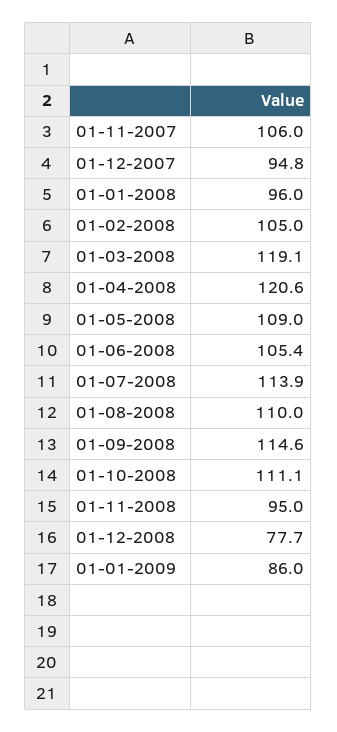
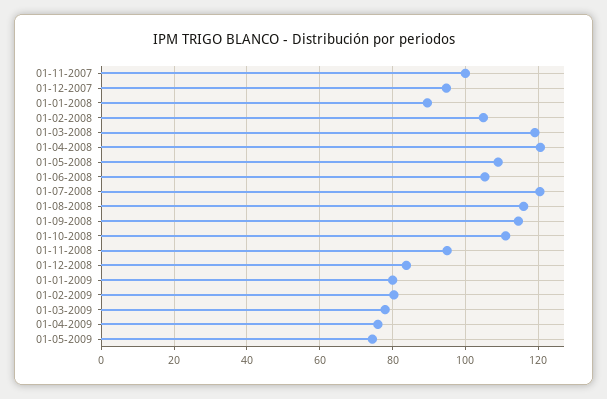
01-11-2007: 106 -> 100
01-01-2008: 96 -> 90
01-07-2008: 113.9 -> 120
01-08-2008: 110 -> 116
01-12-2008: 77.7 -> 84
01-01-2009: 86 -> 80
01-02-2009: none -> 80
01-03-2009: none -> 78
01-04-2009: none -> 76
01-05-2009: none -> 74

